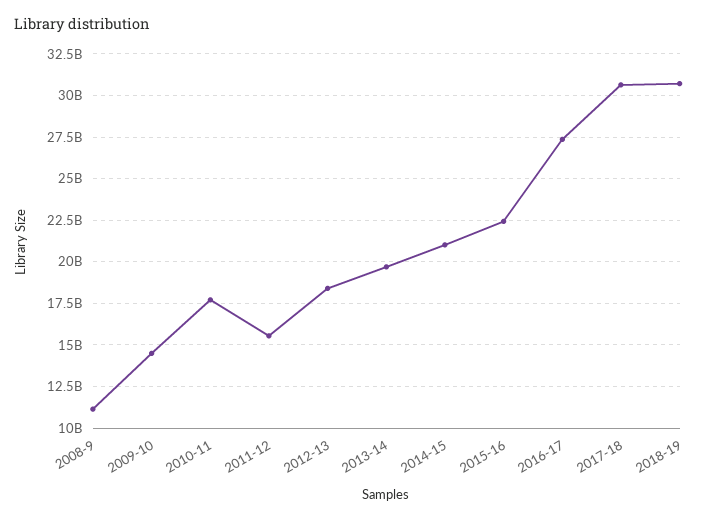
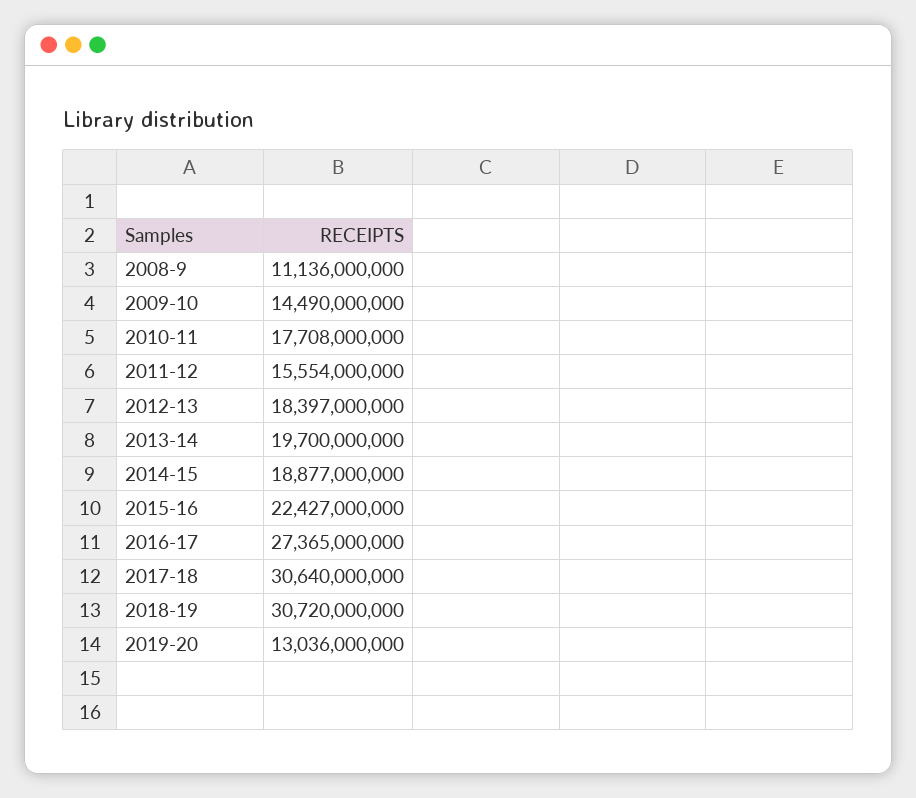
2014-15: 21000000000 -> 18877000000
2019-20: none -> 13036000000

